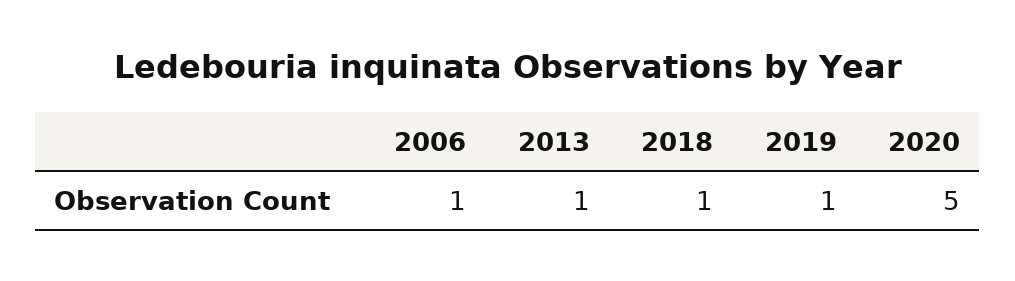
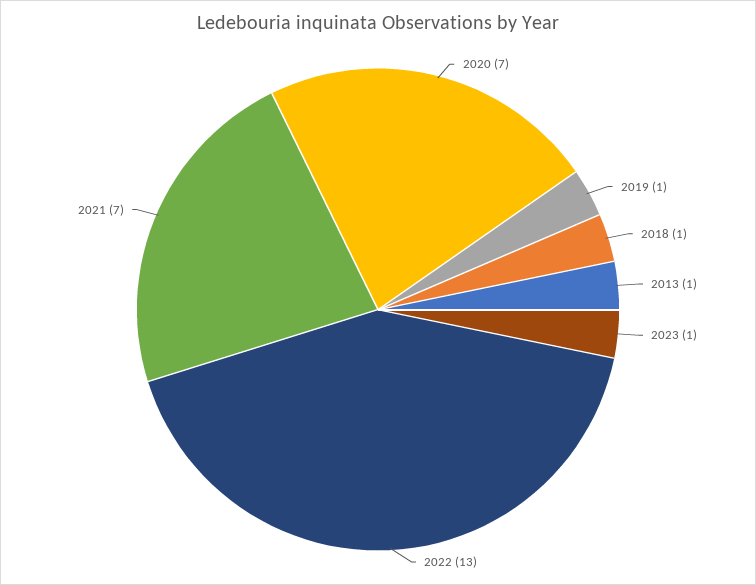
2006: 1 -> none
2020: 5 -> 7
2023: none -> 1
2022: none -> 13
2021: none -> 7

